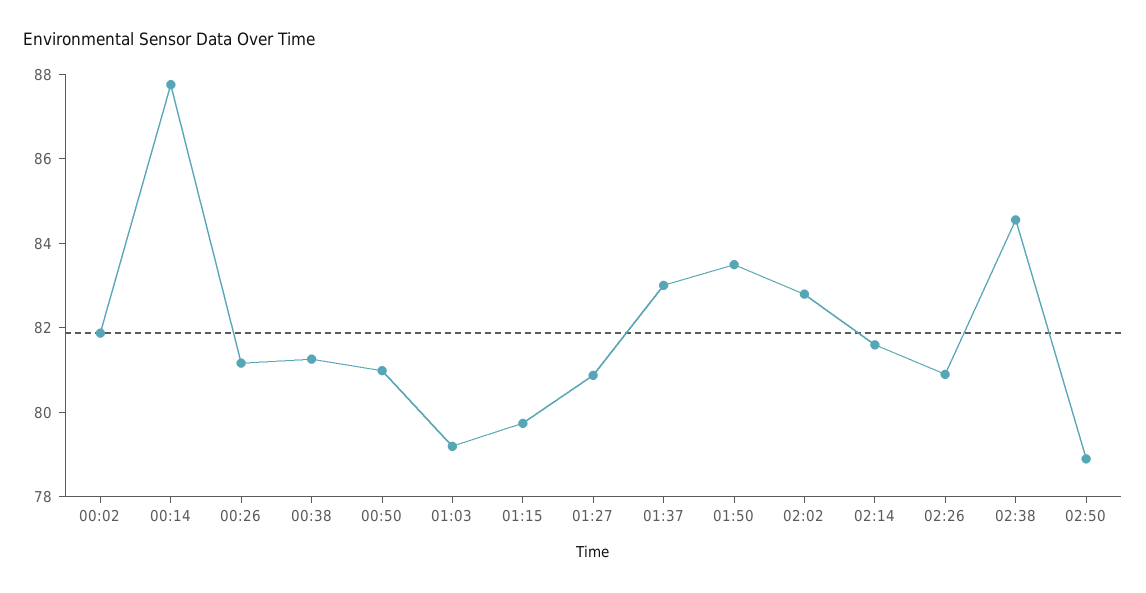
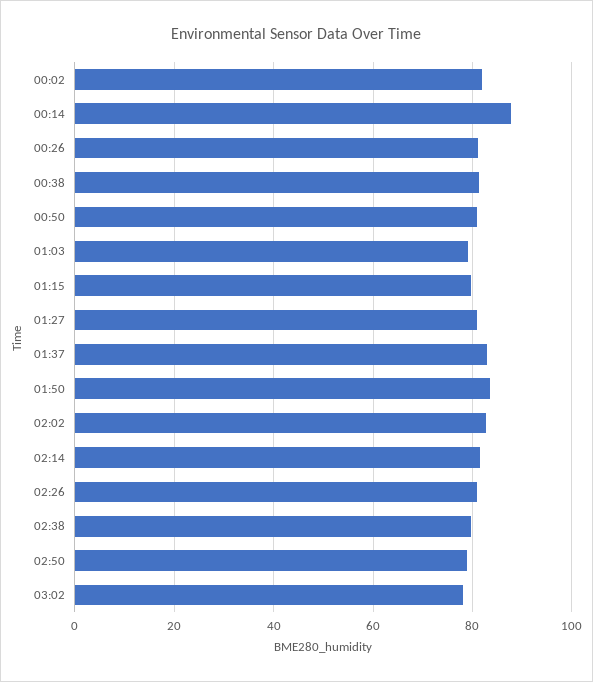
02:38: 84.5 -> 80
03:02: none -> 78

